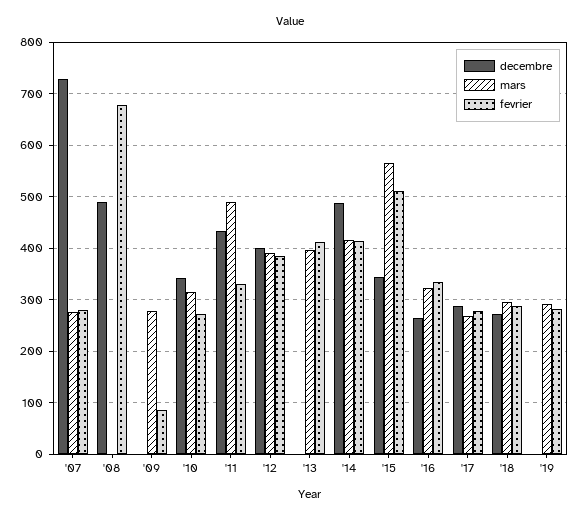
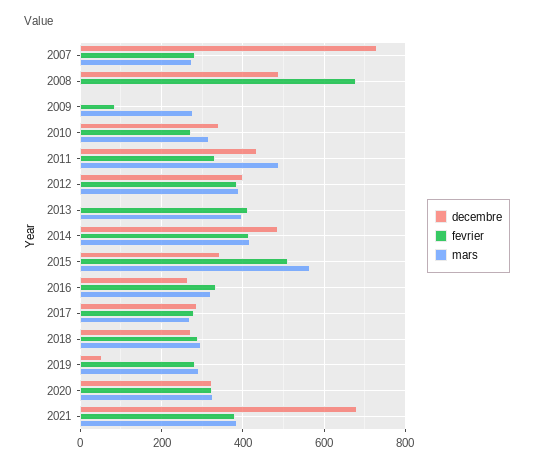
decembre, '19: 0 -> 60
decembre, 2020: none -> 320
fevrier, 2020: none -> 320
mars, 2020: none -> 320
decembre, 2021: none -> 680
fevrier, 2021: none -> 380
mars, 2021: none -> 380

